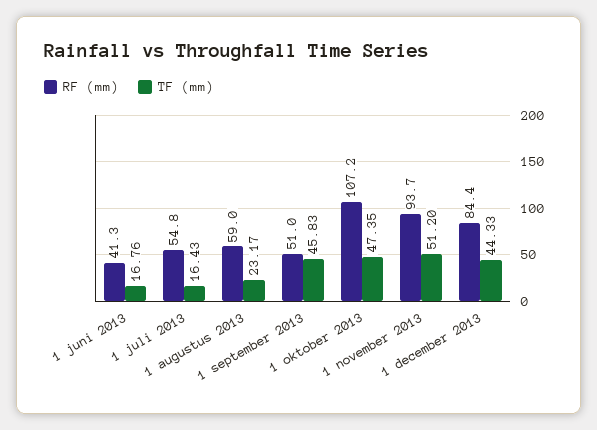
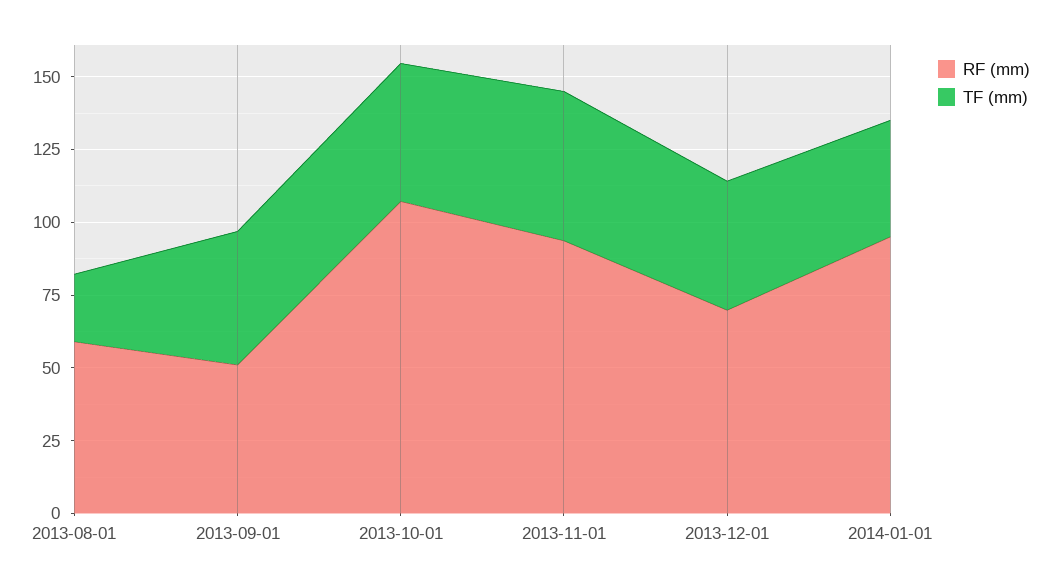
RF (mm), 1 juni 2013: 41.3 -> none
TF (mm), 1 juni 2013: 16.76 -> none
RF (mm), 1 juli 2013: 54.8 -> none
TF (mm), 1 juli 2013: 16.43 -> none
RF (mm), 1 december 2013: 84.4 -> 70
RF (mm), 2014-01-01: none -> 95
TF (mm), 2014-01-01: none -> 40

